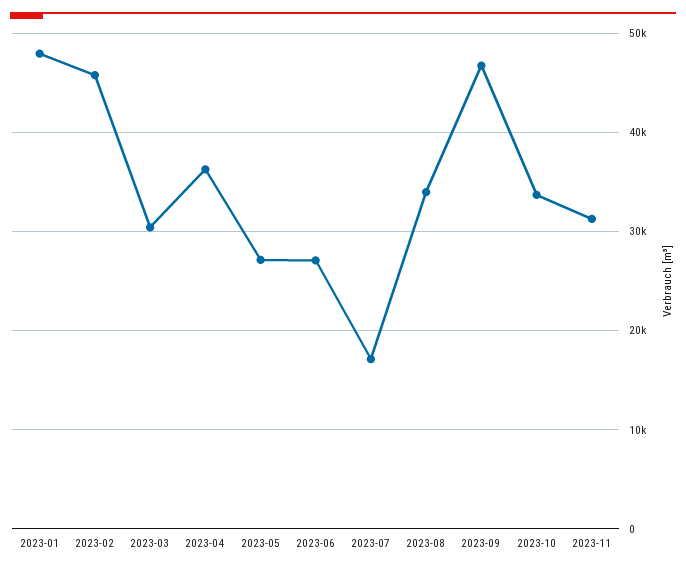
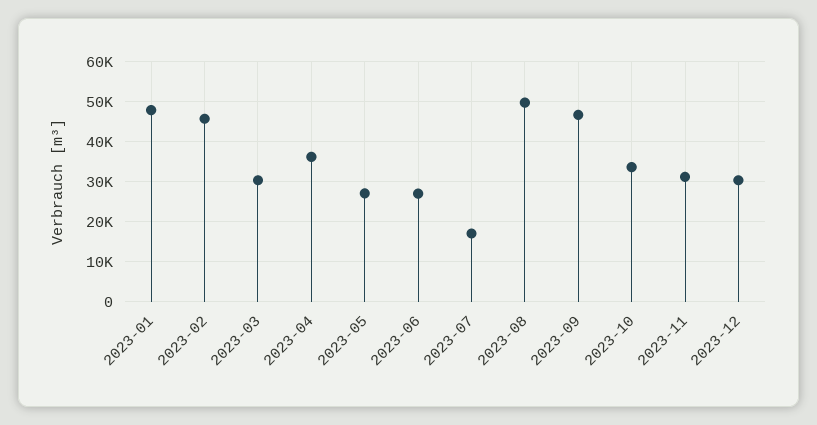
2023-08: 34000 -> 50000
2023-12: none -> 30000

